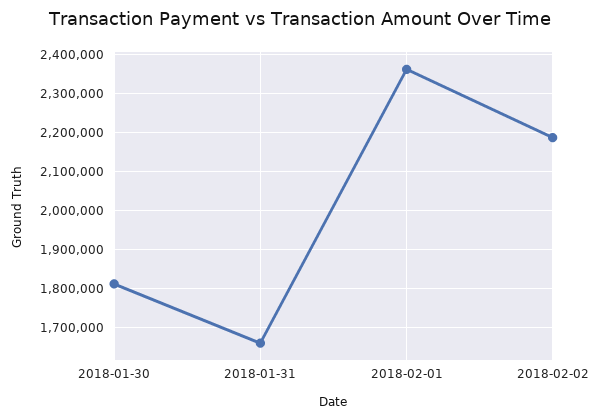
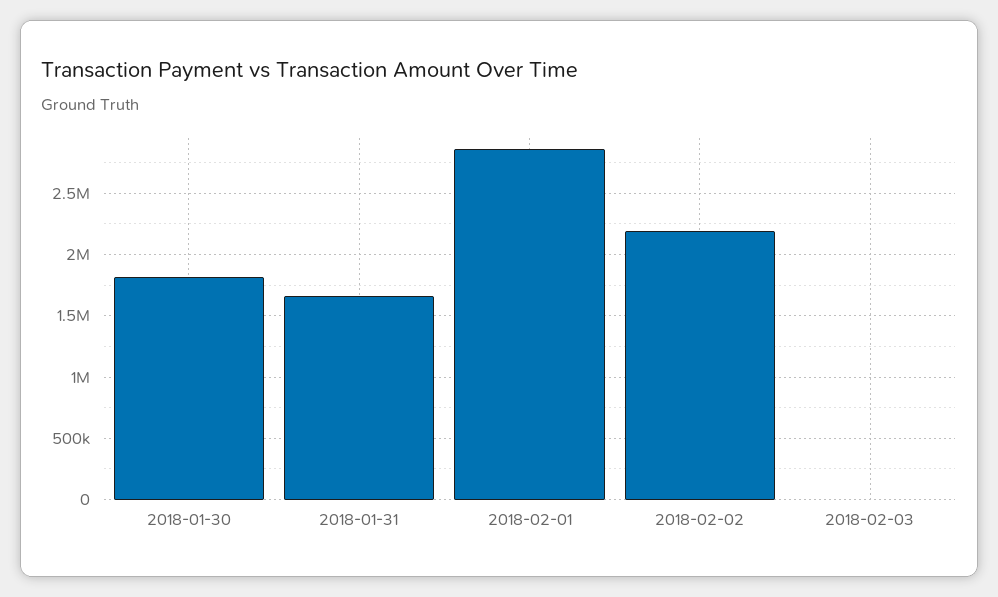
2018-02-01: 2360000 -> 2850000
2018-02-03: none -> 0

